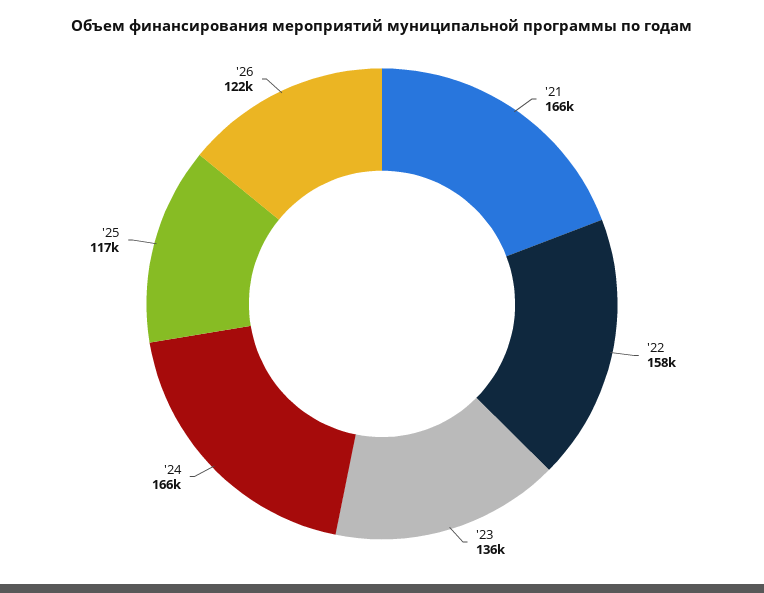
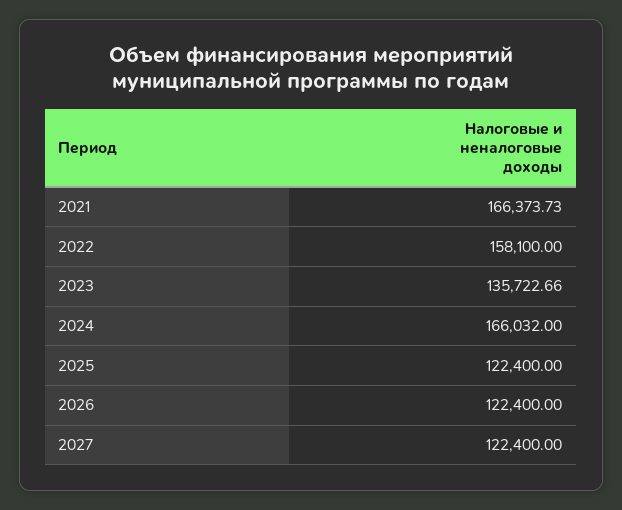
'25: 117000 -> 122400
2027: none -> 122400

